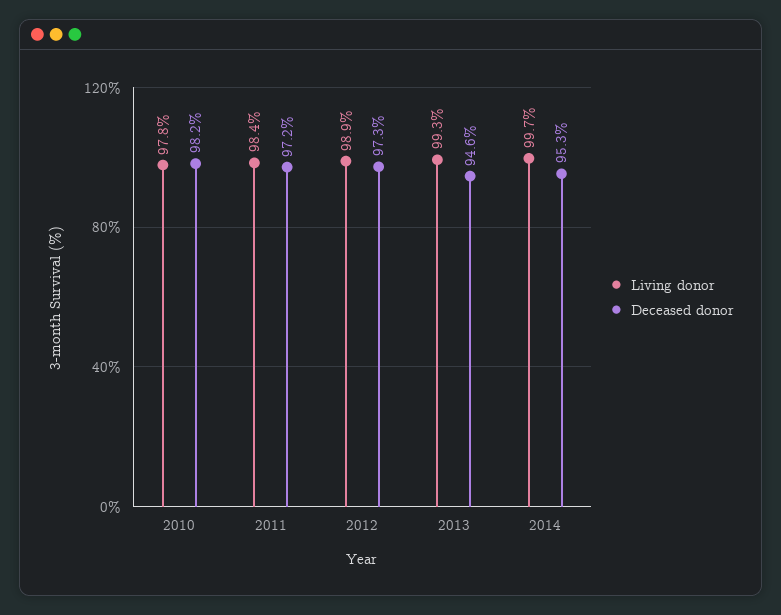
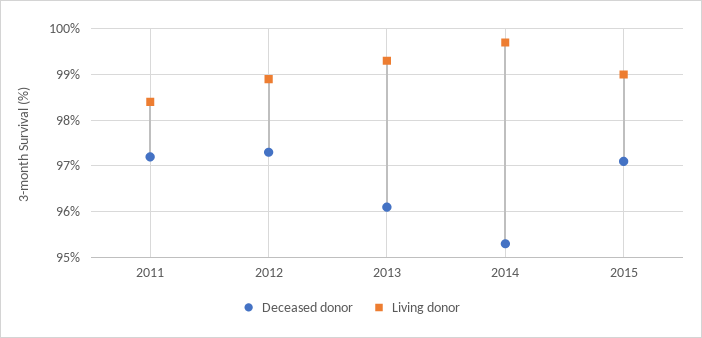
Living donor, 2010: 97.8 -> none
Deceased donor, 2010: 98.2 -> none
Deceased donor, 2013: 94.6 -> 96
Deceased donor, 2015: none -> 97
Living donor, 2015: none -> 99

